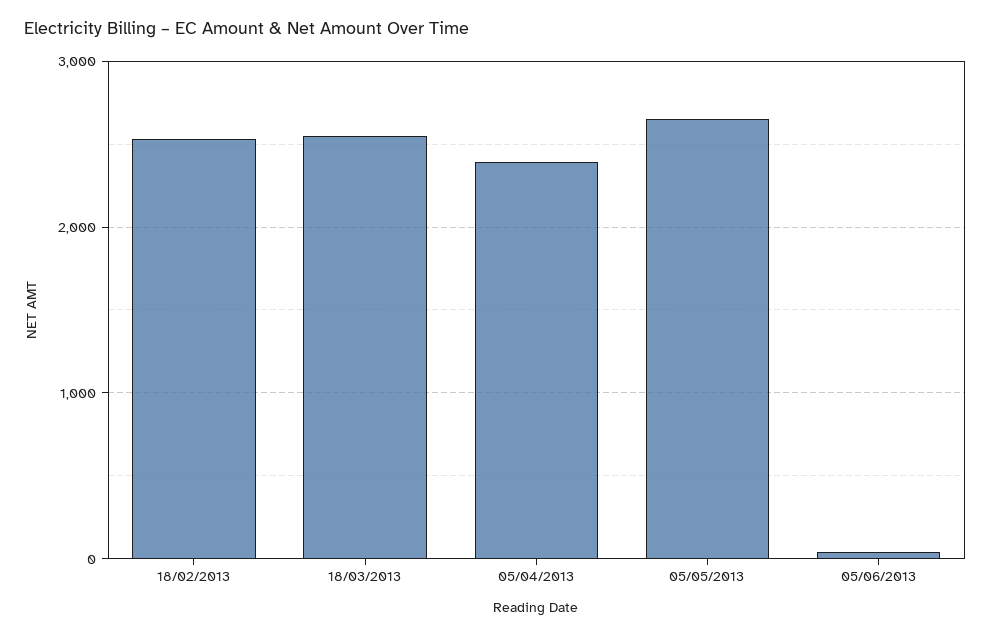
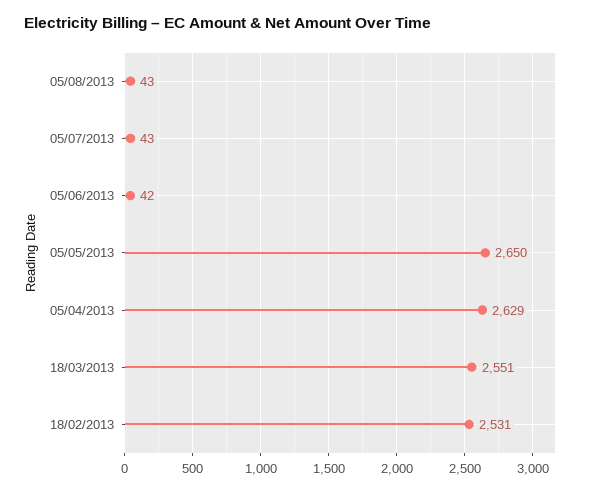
05/04/2013: 2400 -> 2629
05/08/2013: none -> 43
05/07/2013: none -> 43

